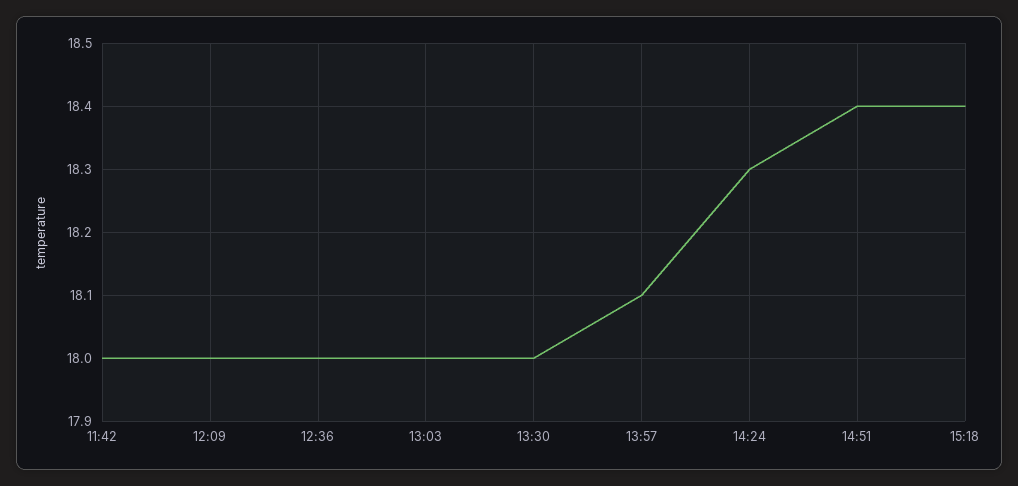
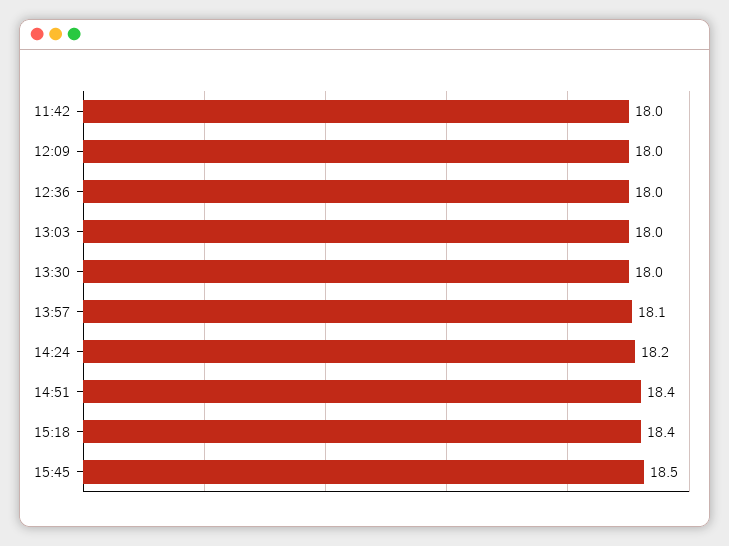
14:24: 18.3 -> 18.2
15:45: none -> 18.5

